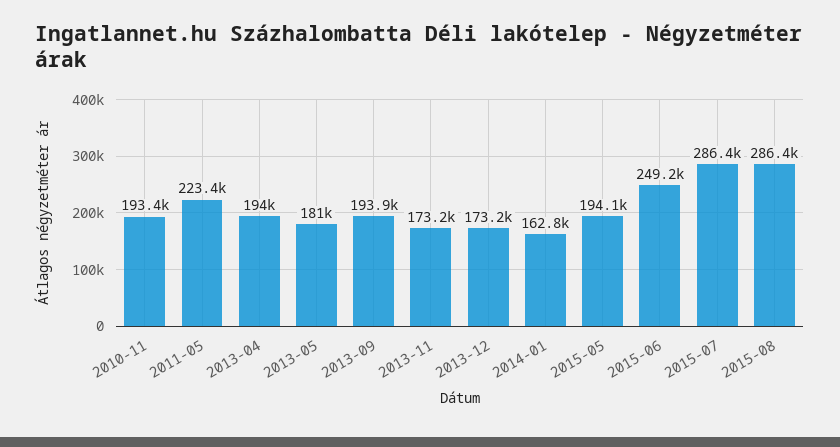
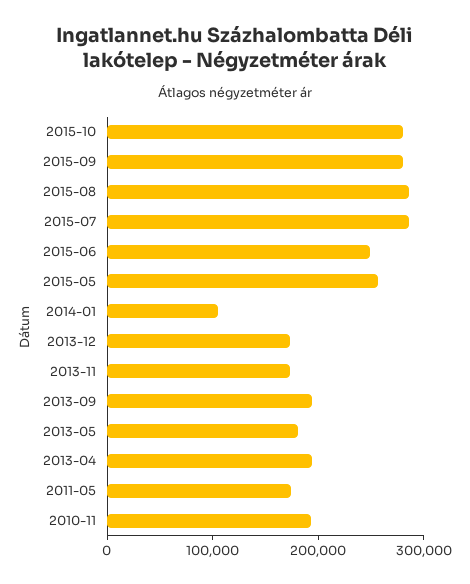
2011-05: 223400 -> 180000
2014-01: 162800 -> 100000
2015-05: 194100 -> 260000
2015-10: none -> 280000
2015-09: none -> 280000

